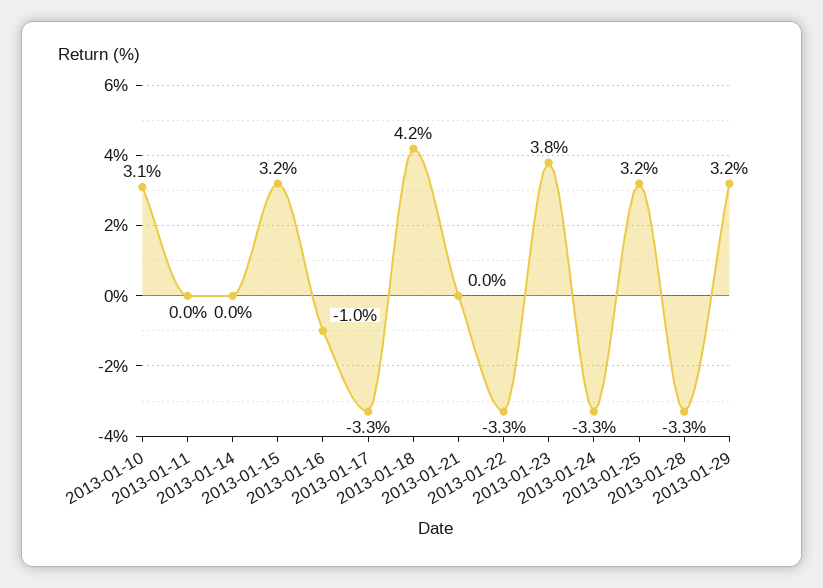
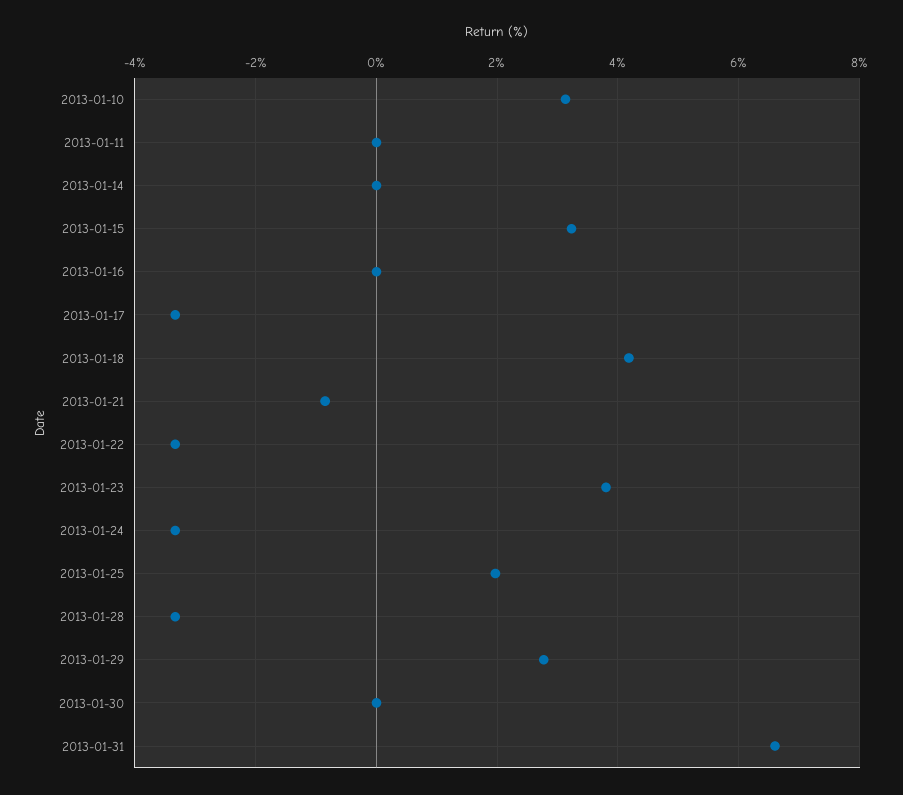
2013-01-16: -1 -> 0
2013-01-21: 0 -> -0.8
2013-01-25: 3.2 -> 2
2013-01-29: 3.2 -> 2.8
2013-01-30: none -> 0
2013-01-31: none -> 6.6

